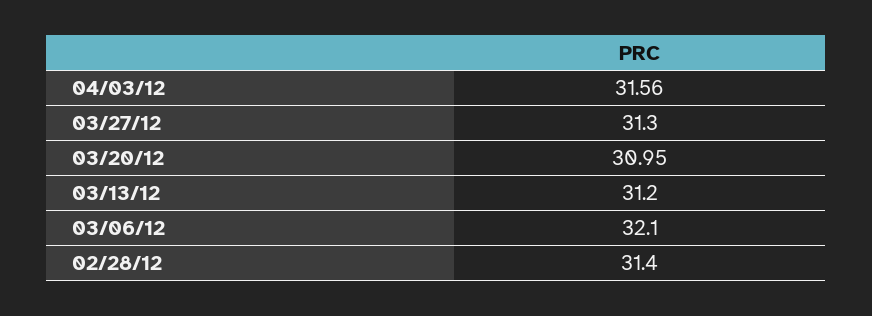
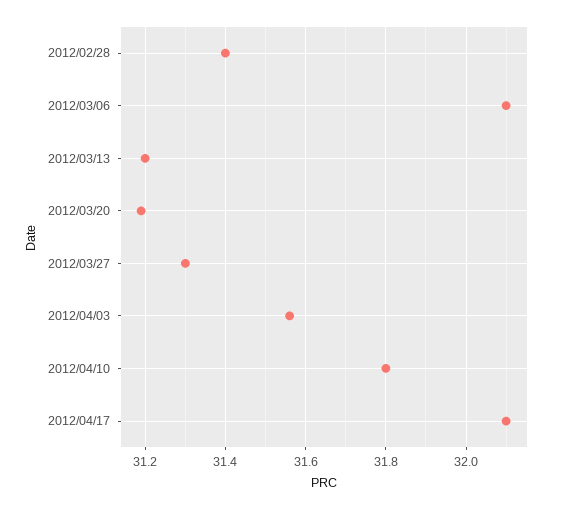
03/20/12: 30.95 -> 31.2
2012/04/10: none -> 31.8
2012/04/17: none -> 32.1

